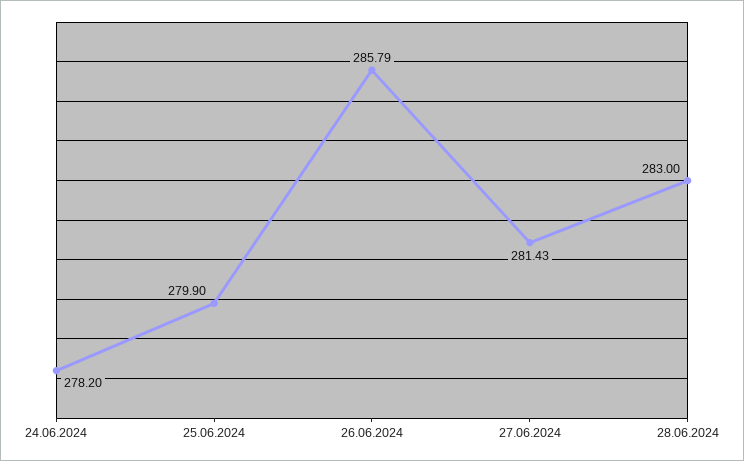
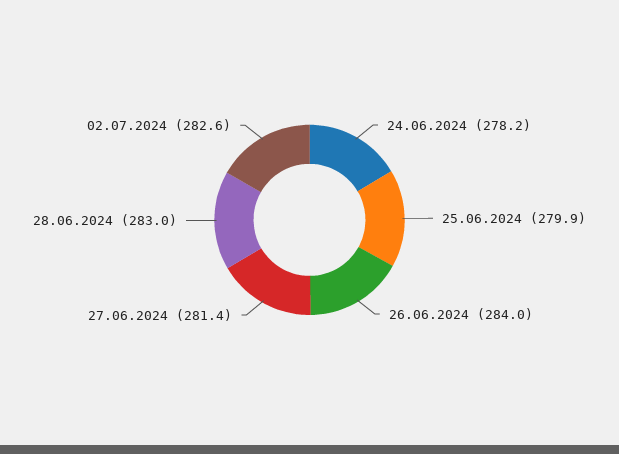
26.06.2024: 285.79 -> 284
02.07.2024: none -> 282.6

